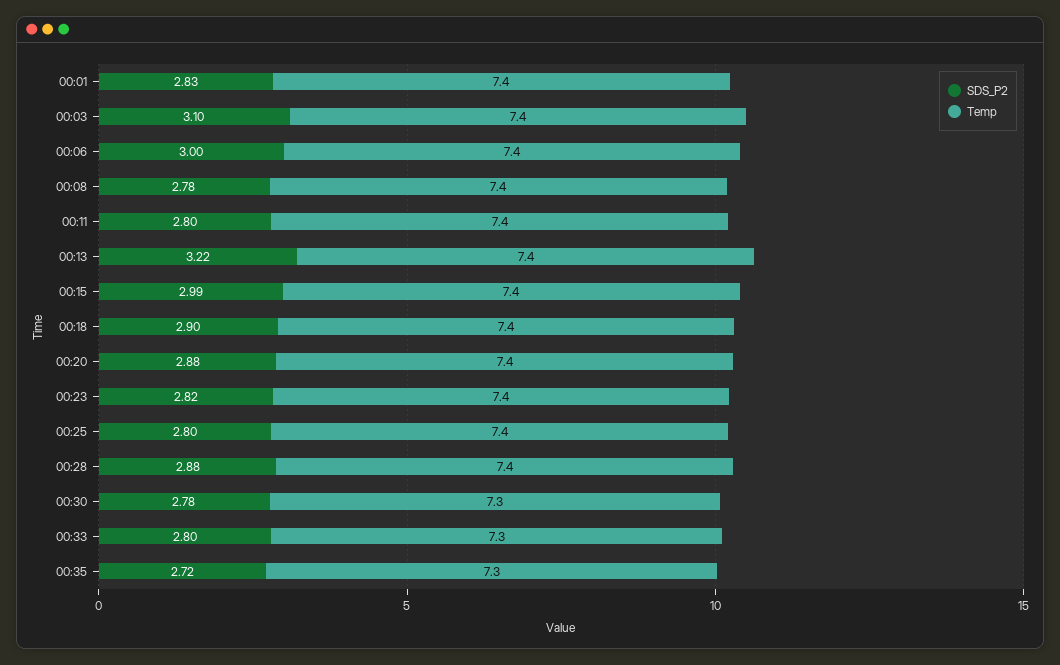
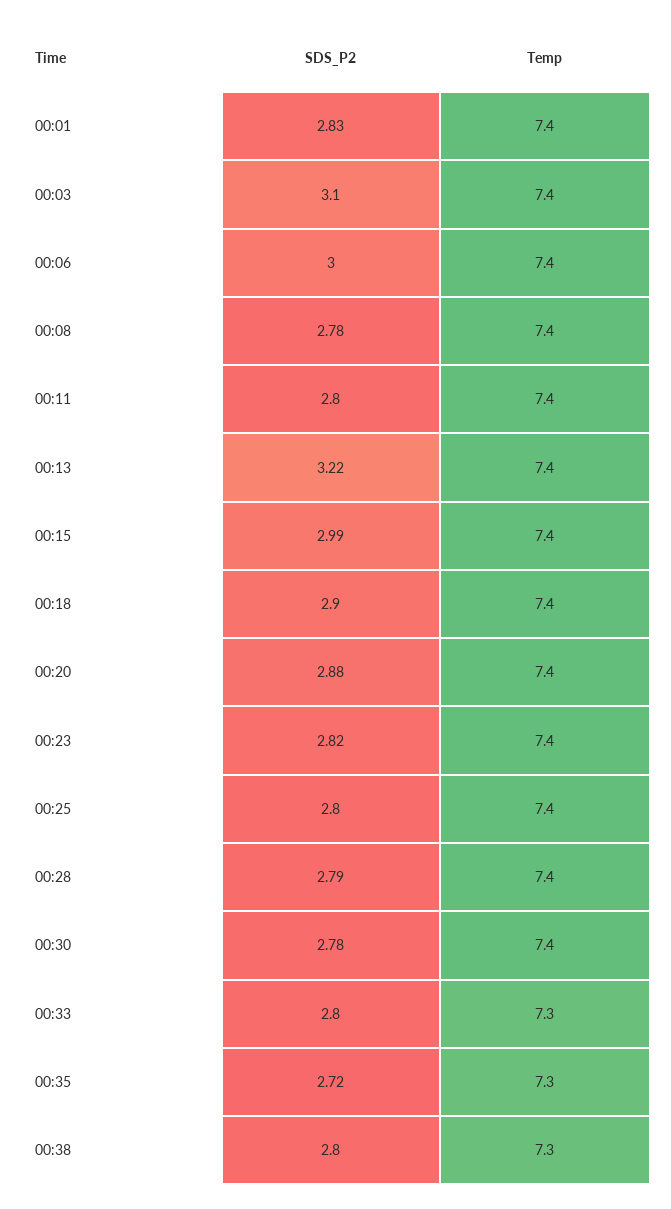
SDS_P2, 00:28: 2.88 -> 2.79
Temp, 00:30: 7.3 -> 7.4
SDS_P2, 00:38: none -> 2.8
Temp, 00:38: none -> 7.3

